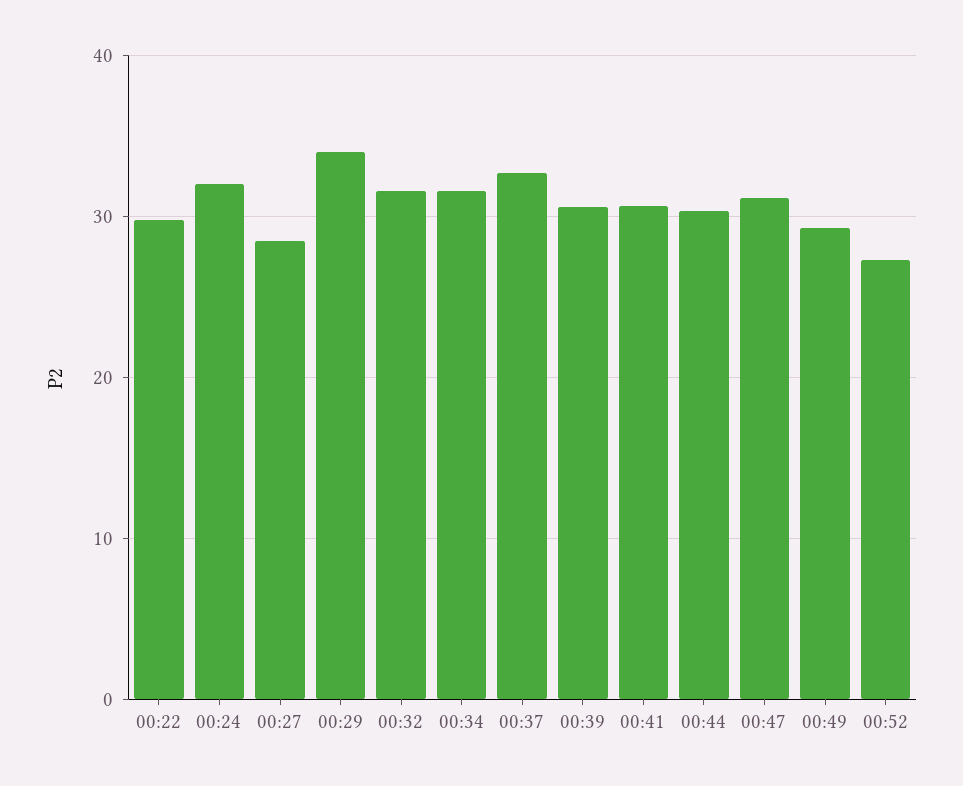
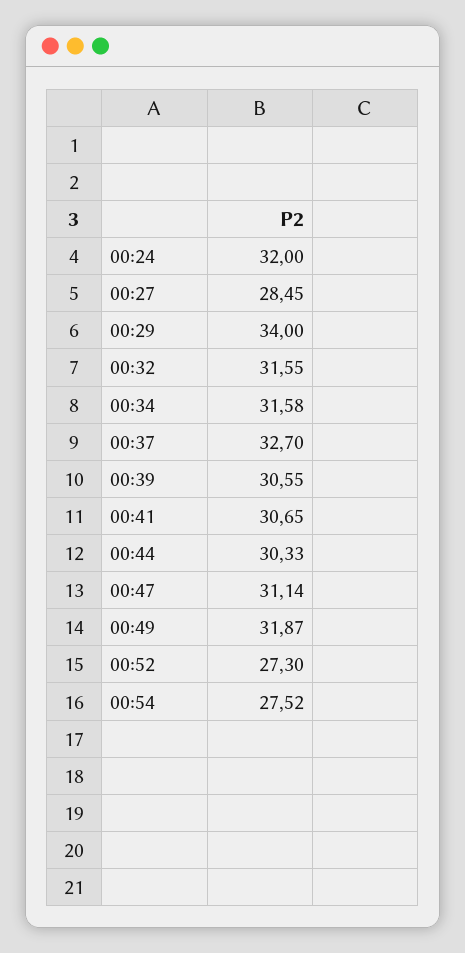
00:22: 30 -> none
00:49: 29 -> 31.87
00:54: none -> 27.52

